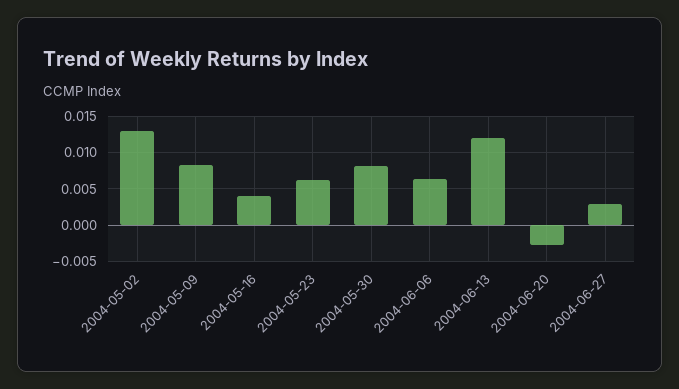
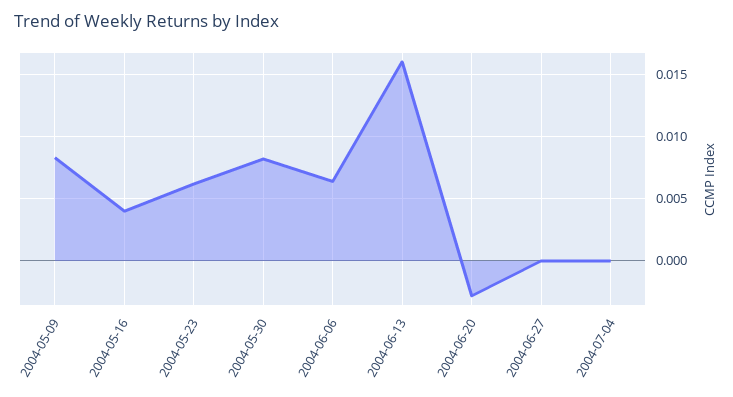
2004-05-02: 0.013 -> none
2004-06-13: 0.012 -> 0.016
2004-06-27: 0.003 -> 0
2004-07-04: none -> 0

